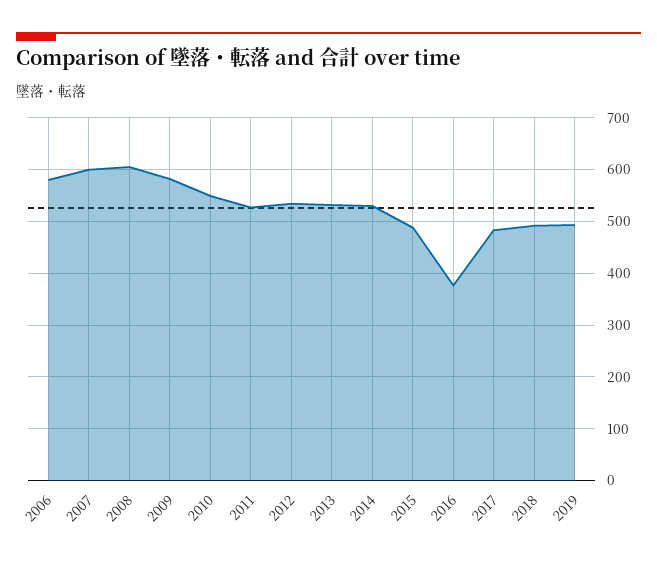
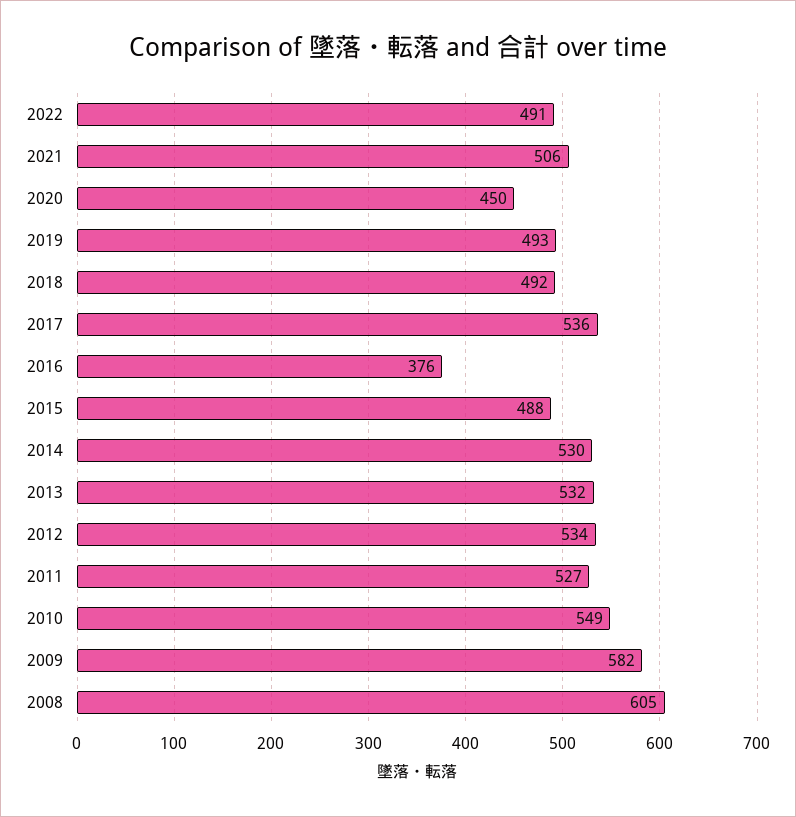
2006: 580 -> none
2007: 600 -> none
2017: 480 -> 536
2022: none -> 491
2021: none -> 506
2020: none -> 450

